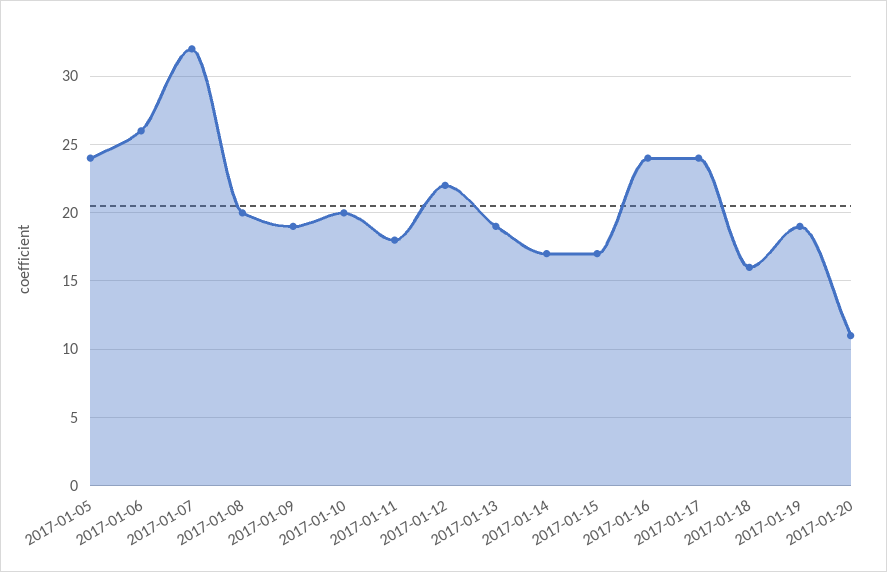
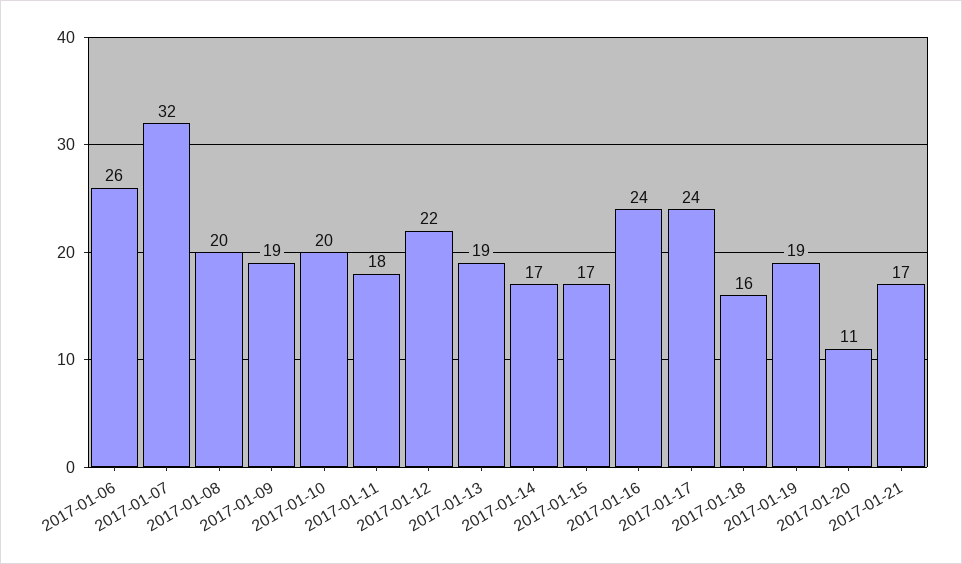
2017-01-05: 24 -> none
2017-01-21: none -> 17

